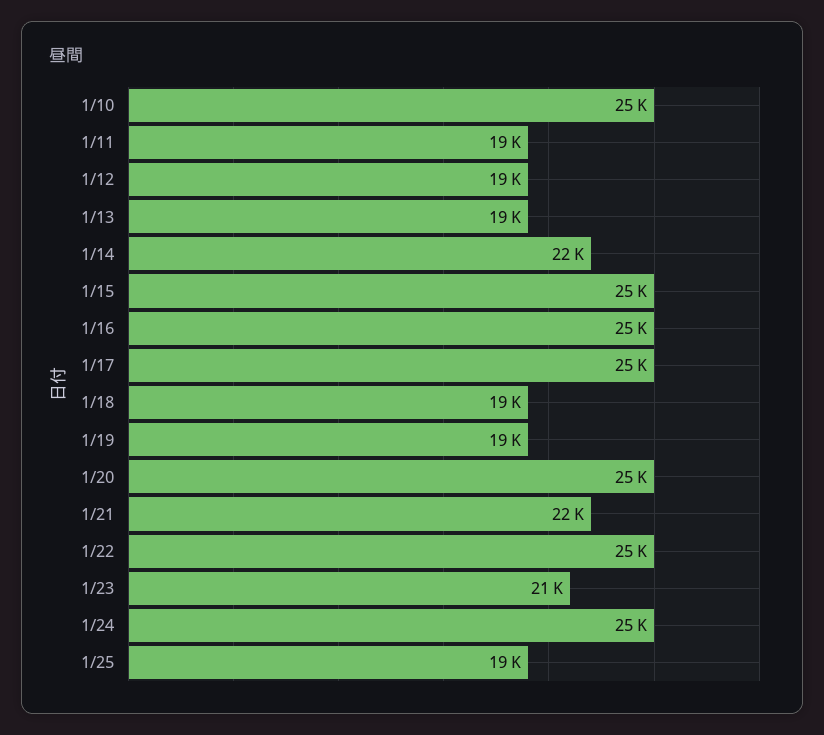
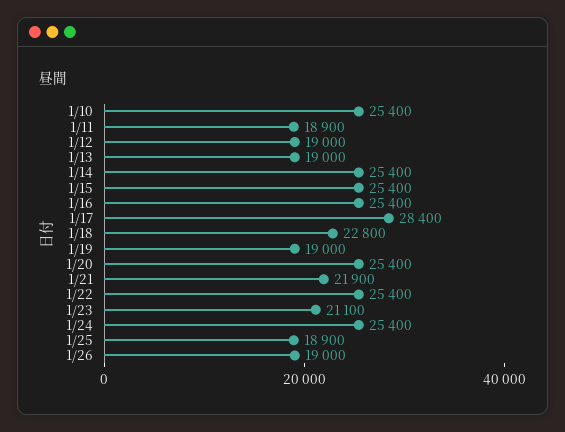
1/14: 22000 -> 25400
1/17: 25000 -> 28400
1/18: 19000 -> 22800
1/26: none -> 19000

